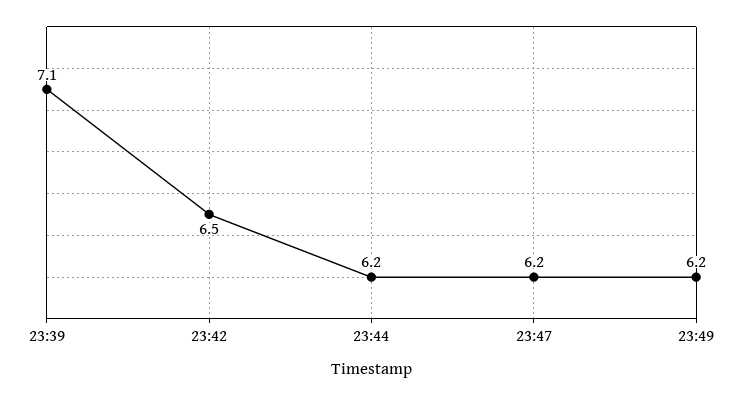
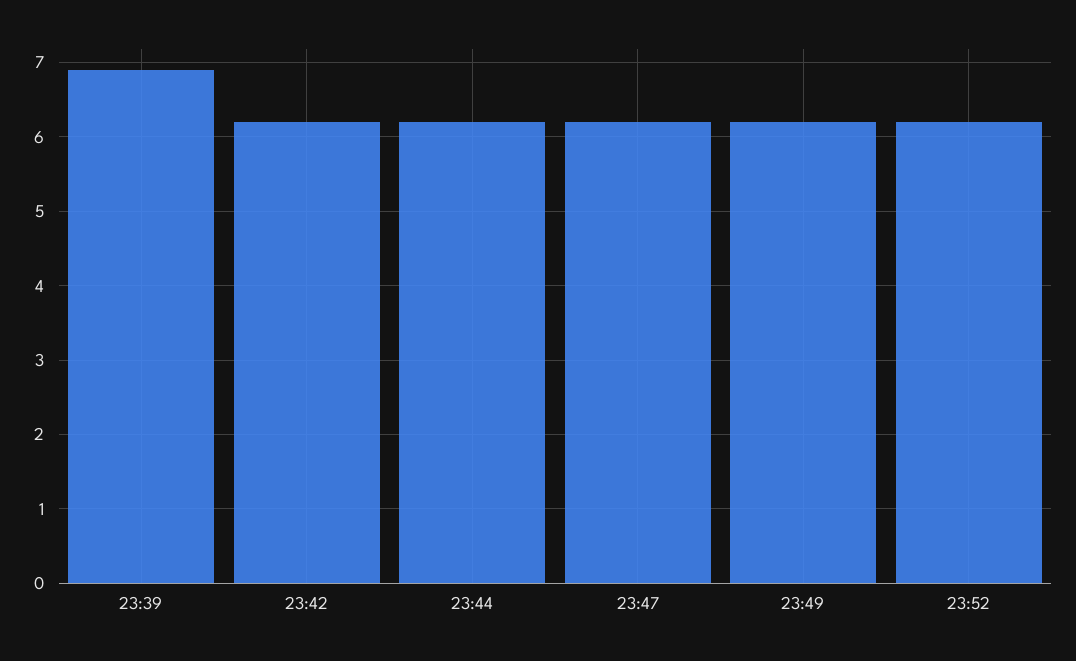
23:39: 7.1 -> 6.9
23:42: 6.5 -> 6.2
23:52: none -> 6.2

